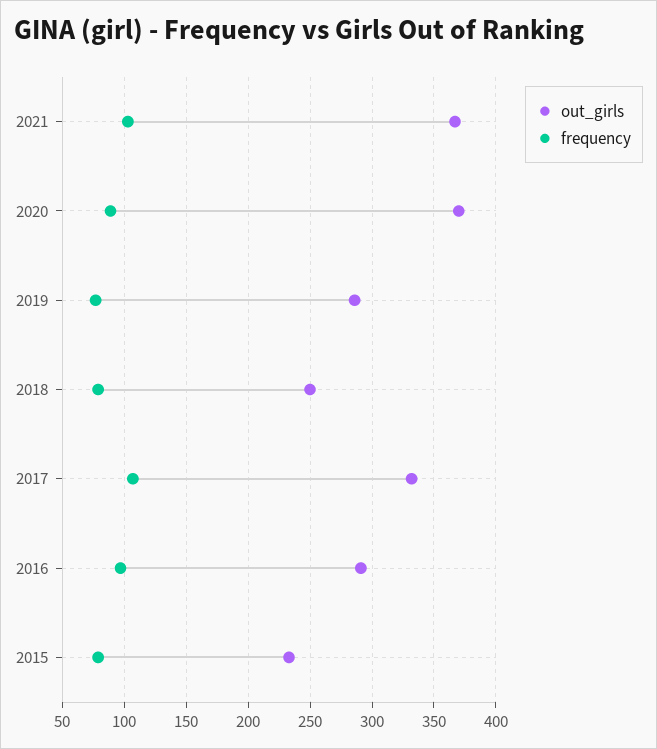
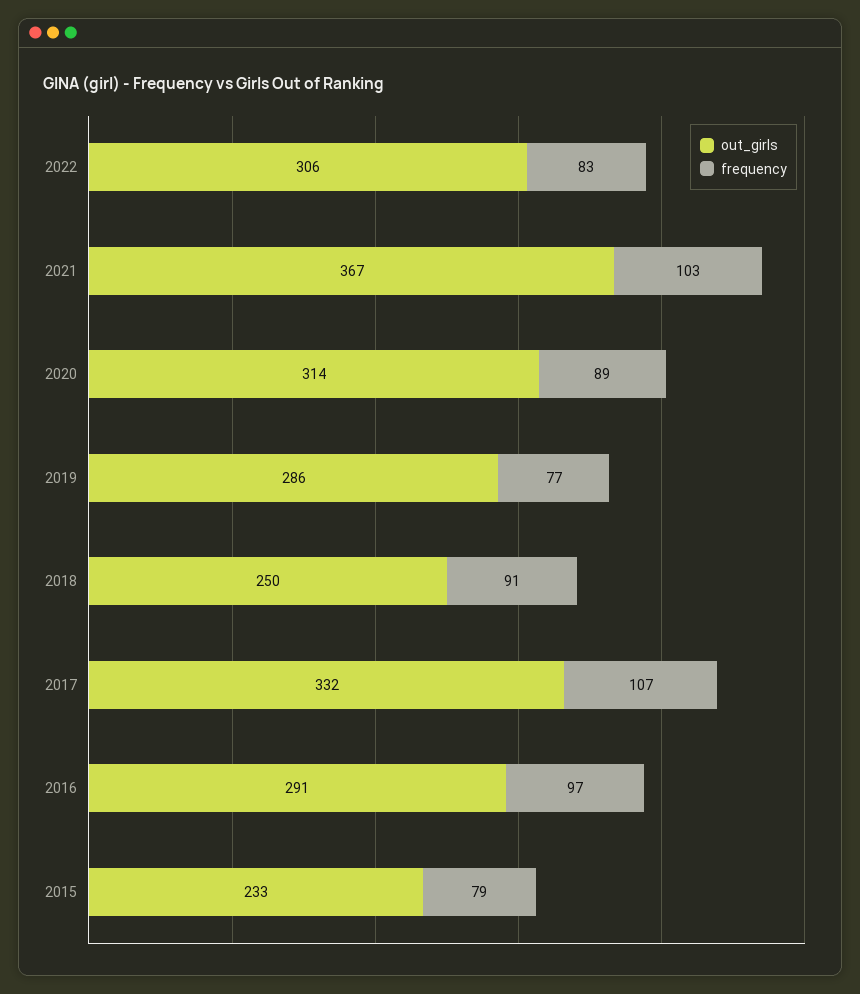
out_girls, 2020: 370 -> 314
frequency, 2018: 80 -> 91
out_girls, 2022: none -> 306
frequency, 2022: none -> 83

